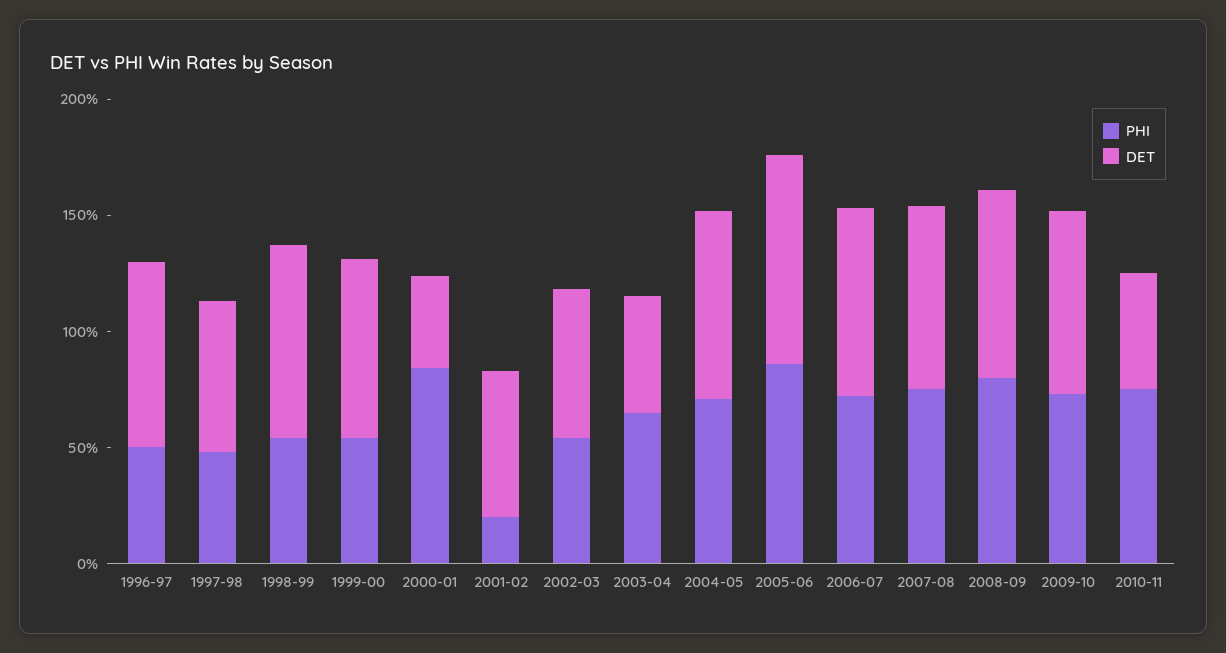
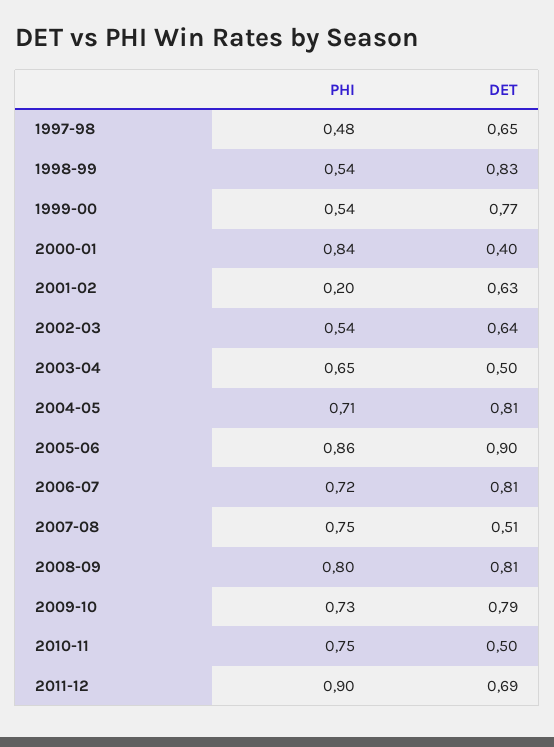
PHI, 1996-97: 0.5 -> none
DET, 1996-97: 0.8 -> none
DET, 2007-08: 0.8 -> 0.51
PHI, 2011-12: none -> 0.9
DET, 2011-12: none -> 0.69

